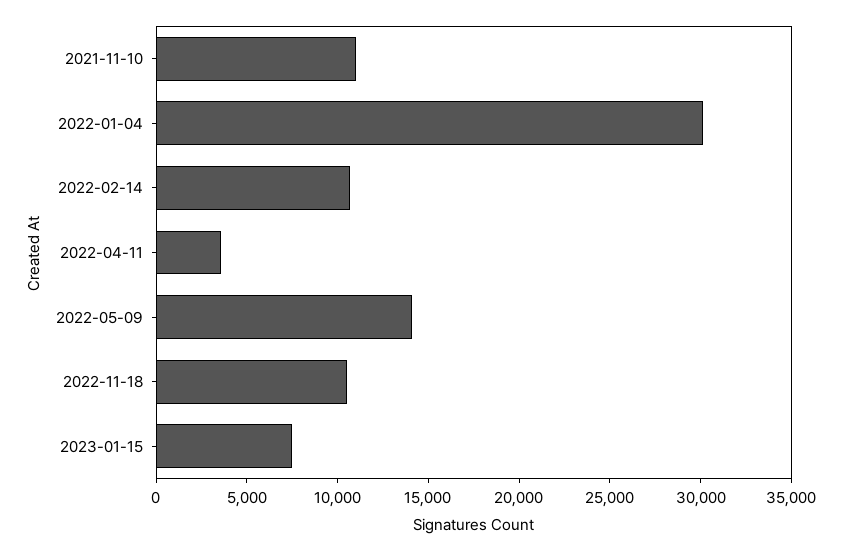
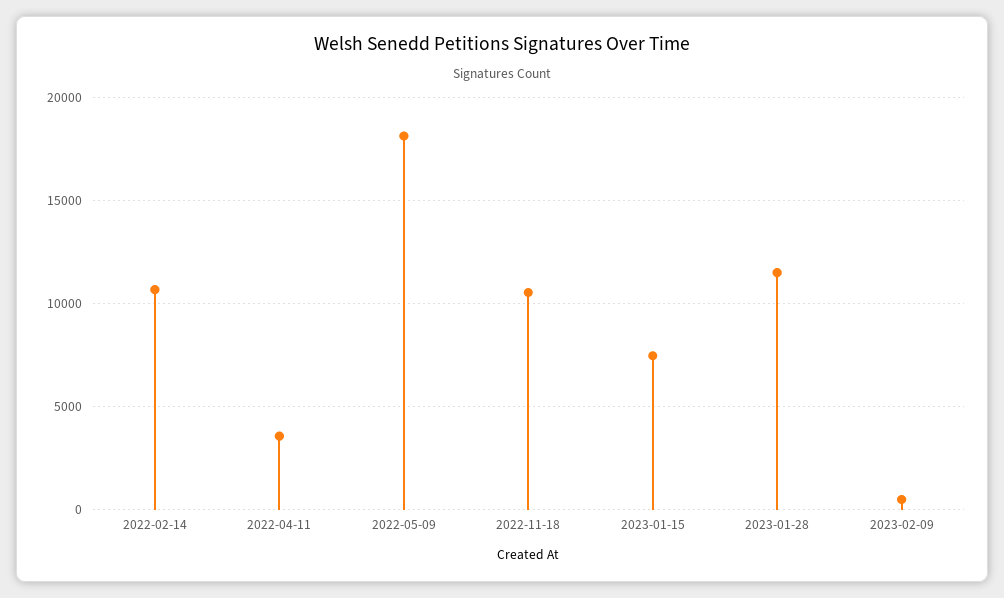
2021-11-10: 11000 -> none
2022-01-04: 30000 -> none
2022-05-09: 14000 -> 18000
2023-01-28: none -> 11500
2023-02-09: none -> 500

